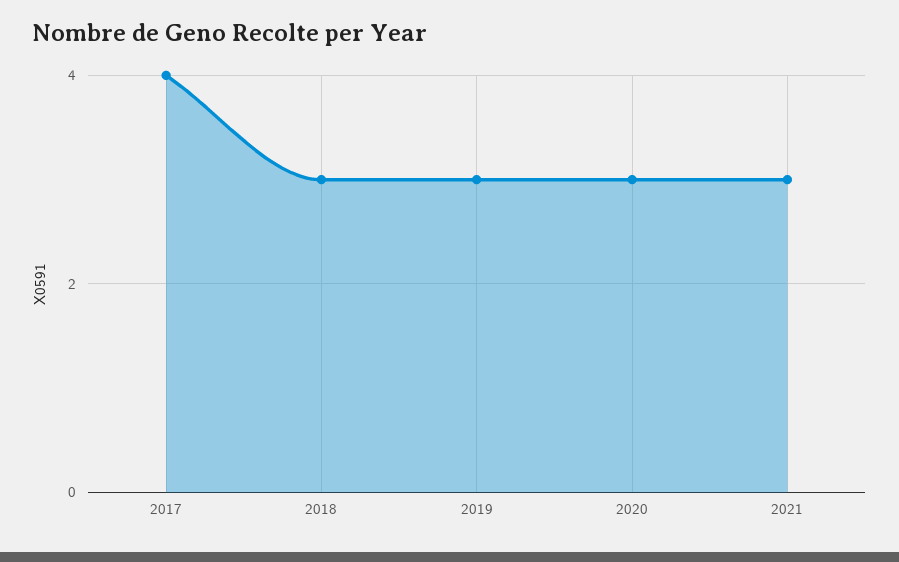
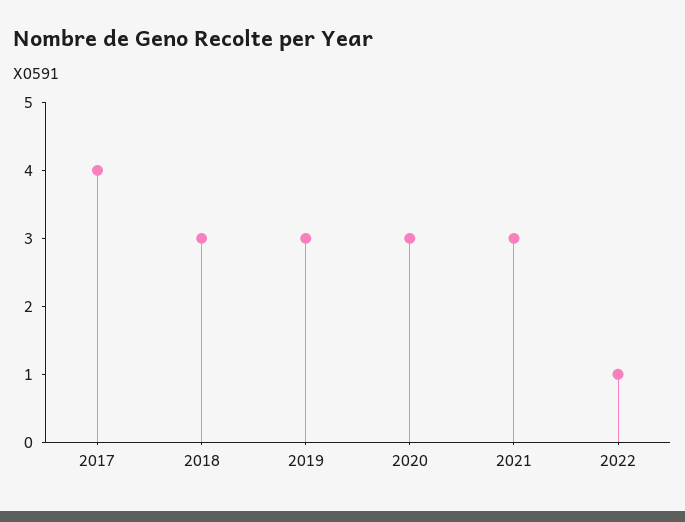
2022: none -> 1

